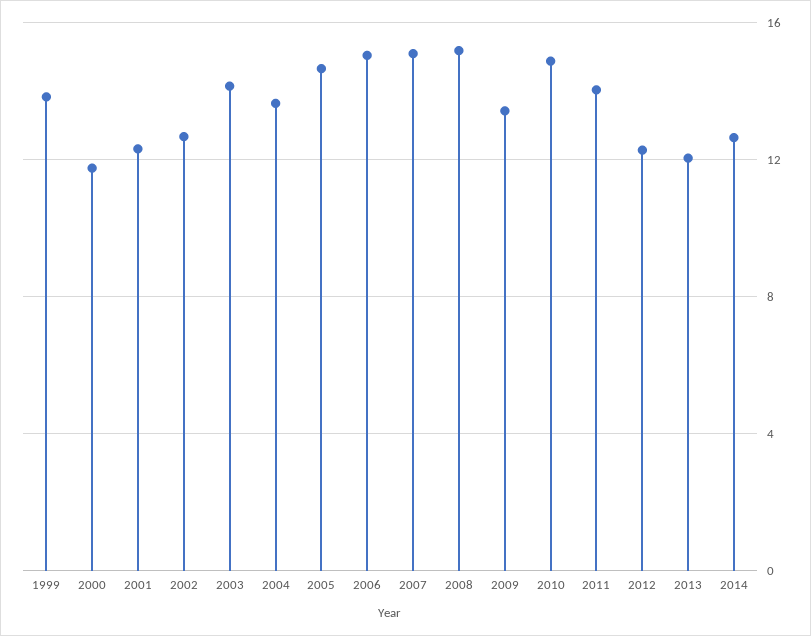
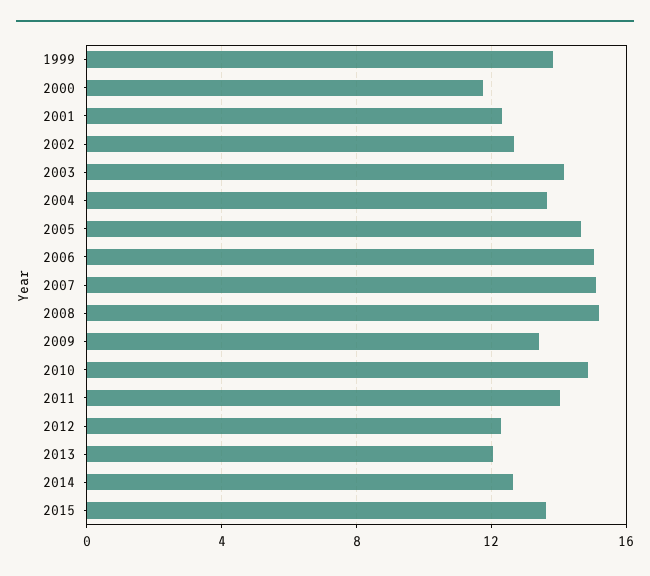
2015: none -> 13.5

